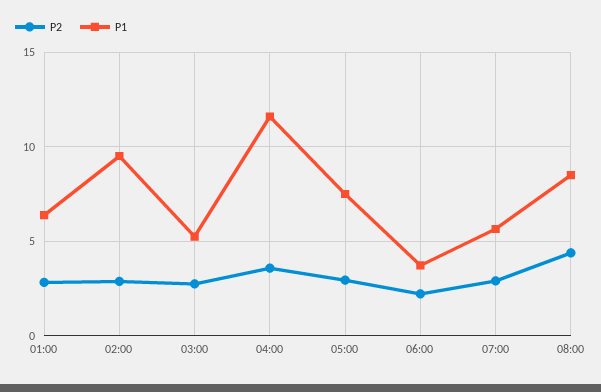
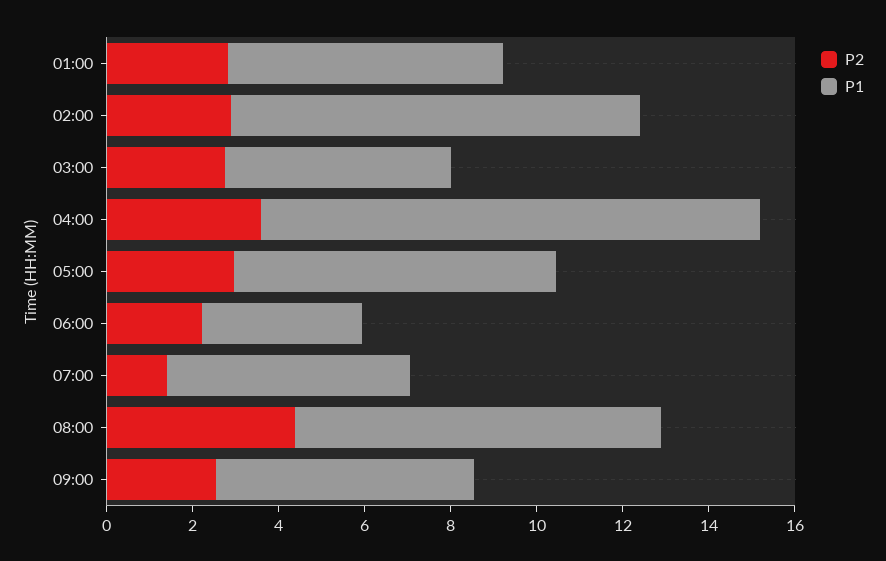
P2, 07:00: 3 -> 1.5
P2, 09:00: none -> 2.5
P1, 09:00: none -> 6

